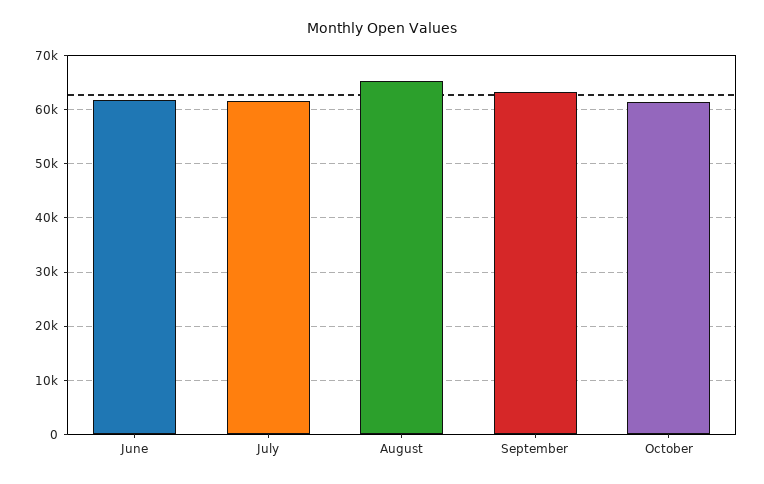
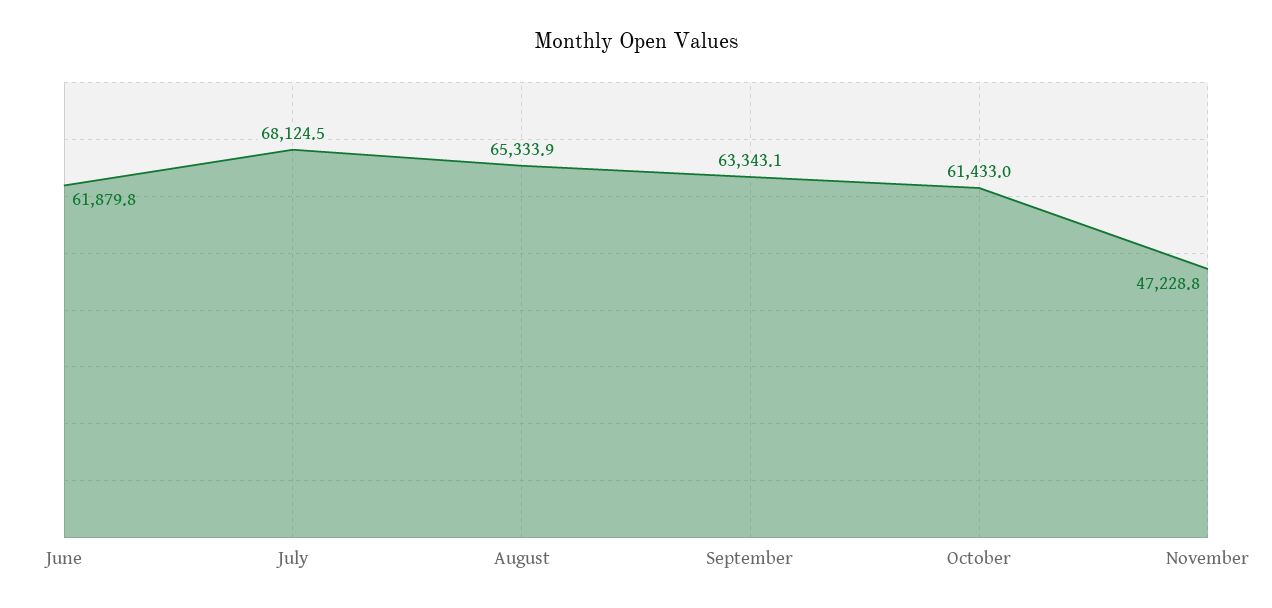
July: 62000 -> 68124.5
November: none -> 47228.8

